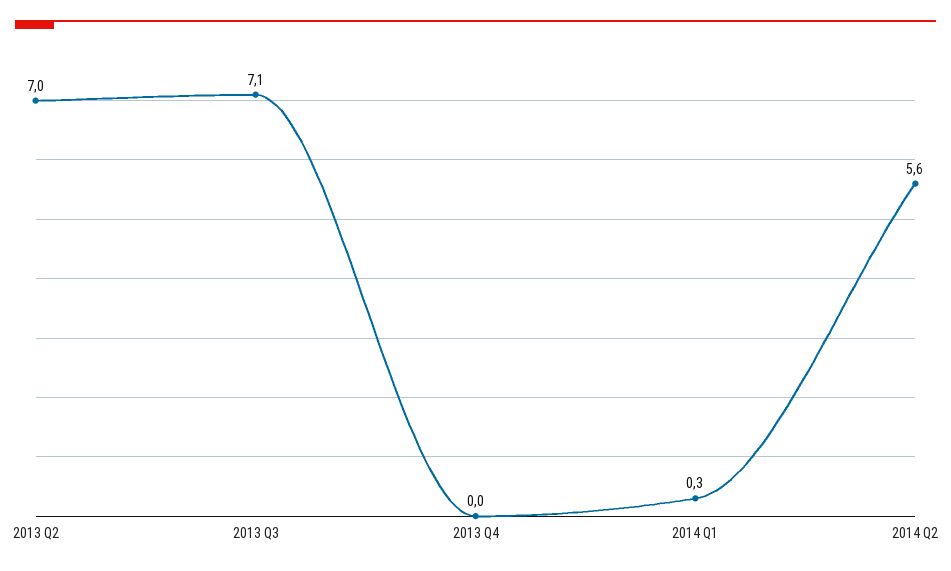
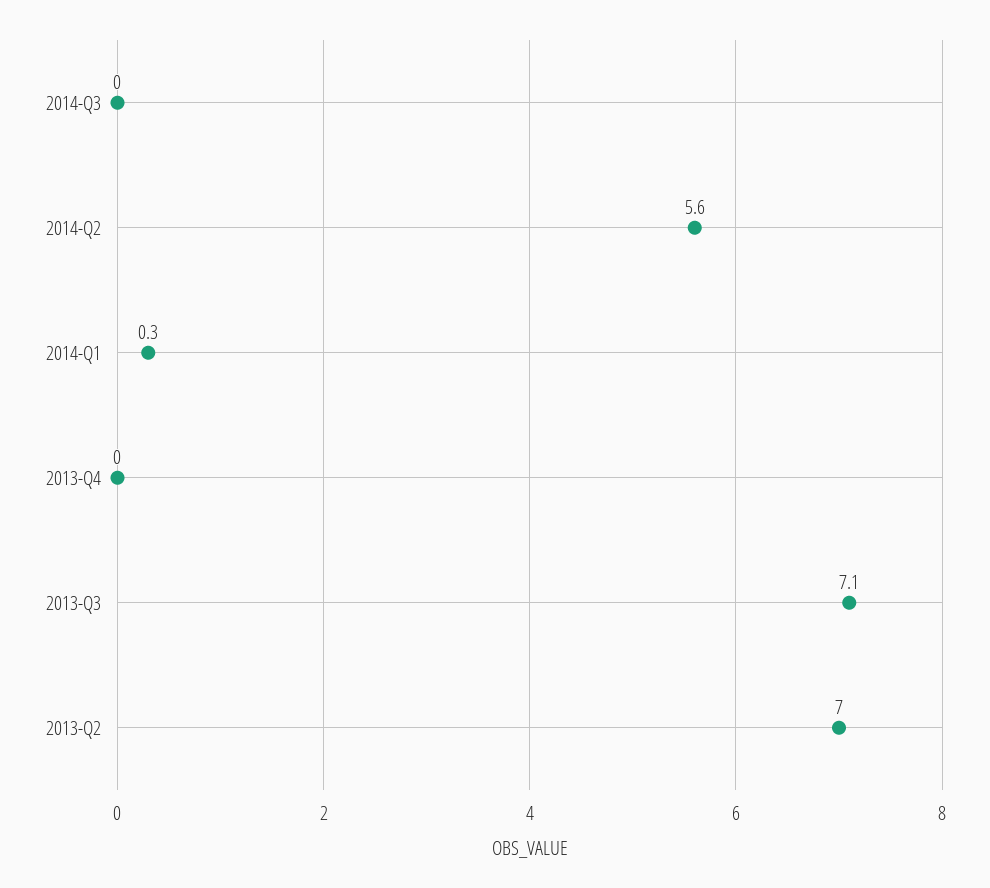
2014-Q3: none -> 0

